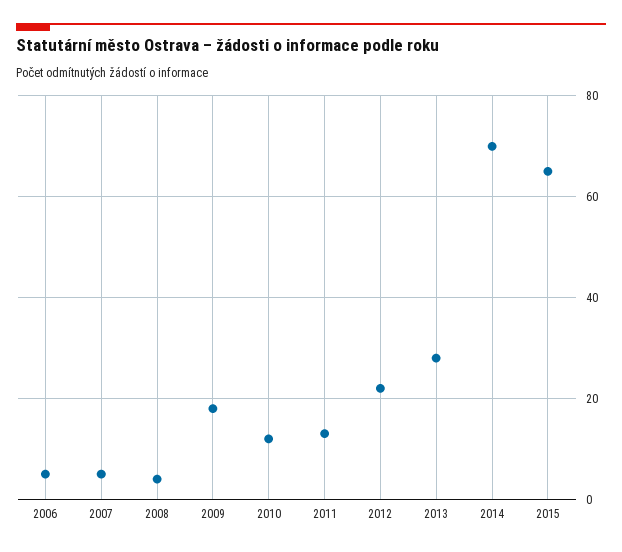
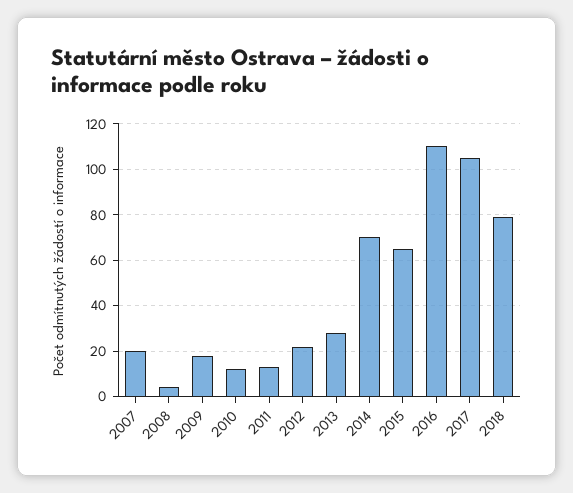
2006: 5 -> none
2007: 5 -> 20
2016: none -> 110
2017: none -> 105
2018: none -> 80

